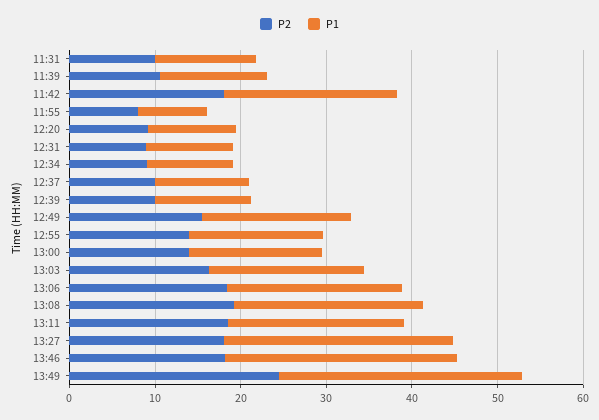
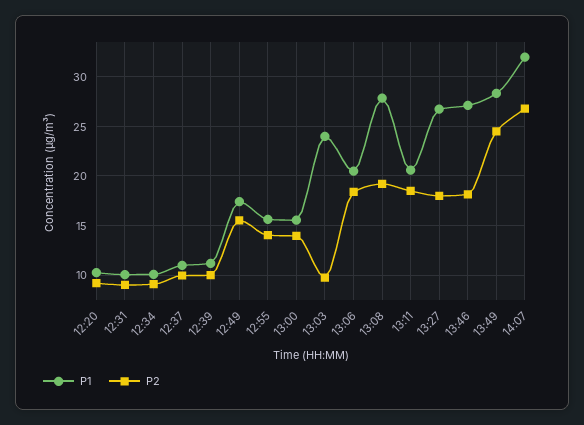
P2, 11:31: 10 -> none
P1, 11:31: 12 -> none
P2, 11:39: 10 -> none
P1, 11:39: 12 -> none
P2, 11:42: 18 -> none
P1, 11:42: 20 -> none
P2, 11:55: 8 -> none
P1, 11:55: 8 -> none
P2, 13:03: 16 -> 10
P1, 13:03: 18 -> 24
P1, 13:08: 22 -> 28
P1, 14:07: none -> 32
P2, 14:07: none -> 27

